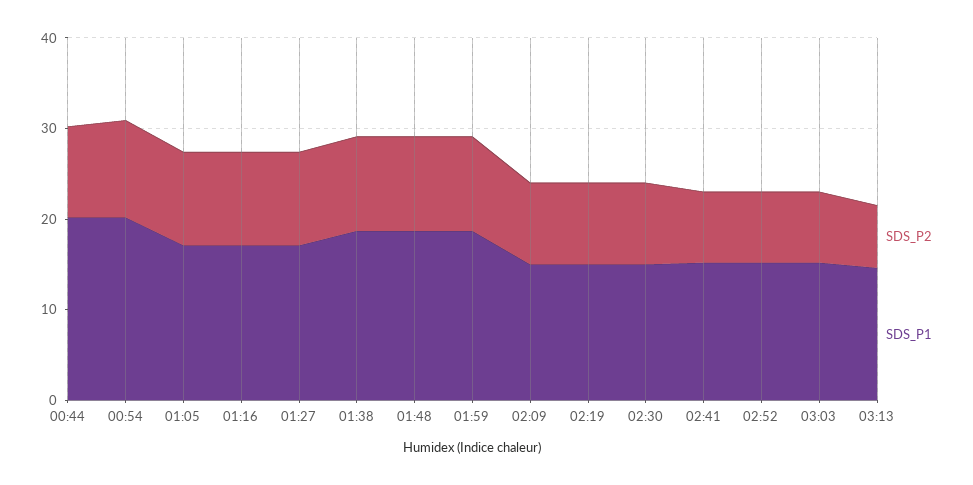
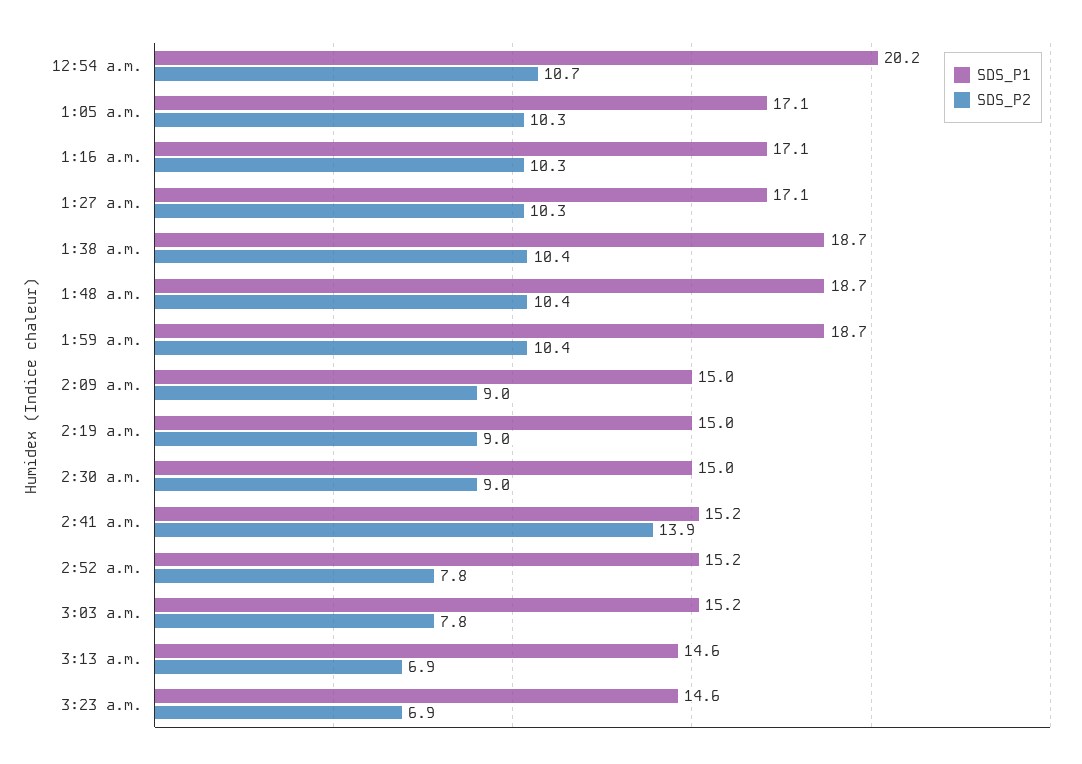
SDS_P2, 00:44: 10 -> none
SDS_P1, 00:44: 20 -> none
SDS_P2, 02:41: 8 -> 13.9
SDS_P1, 3:23 a.m.: none -> 14.6
SDS_P2, 3:23 a.m.: none -> 6.9

